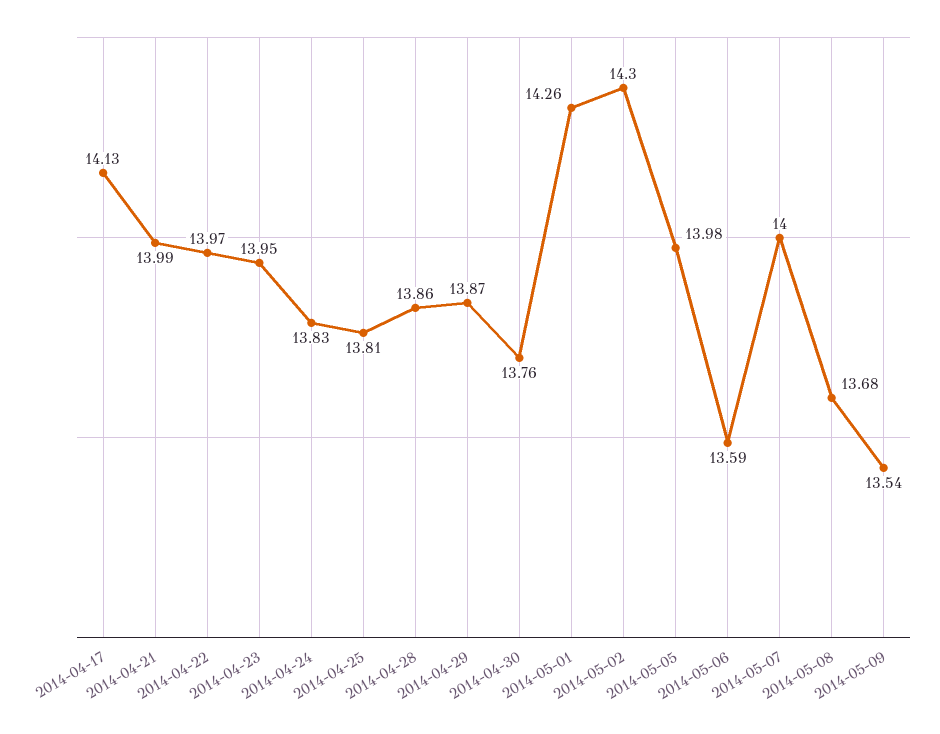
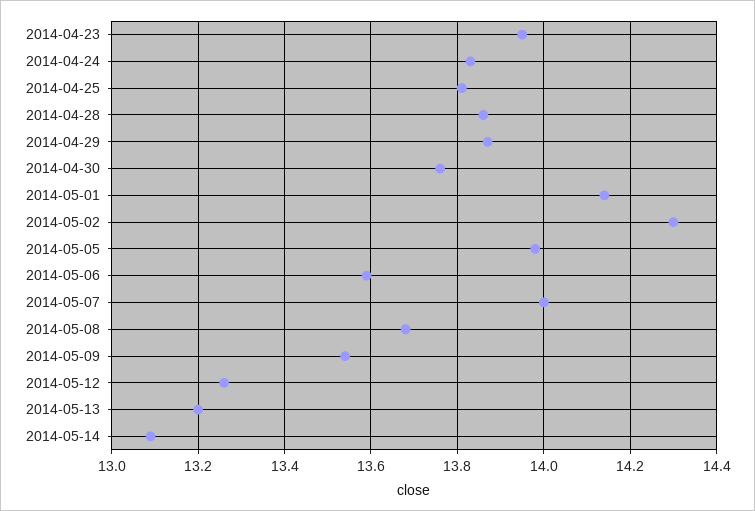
2014-04-17: 14.13 -> none
2014-04-21: 13.99 -> none
2014-04-22: 13.97 -> none
2014-05-01: 14.26 -> 14.15
2014-05-12: none -> 13.25
2014-05-13: none -> 13.2
2014-05-14: none -> 13.1

